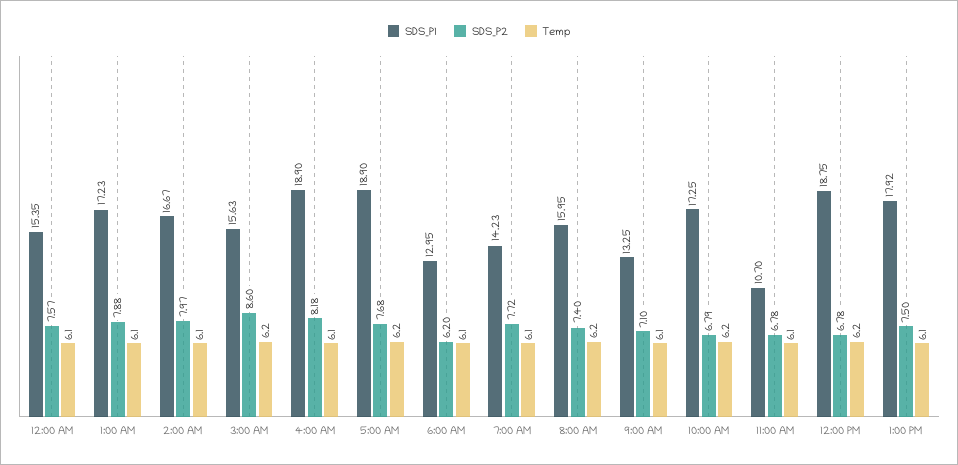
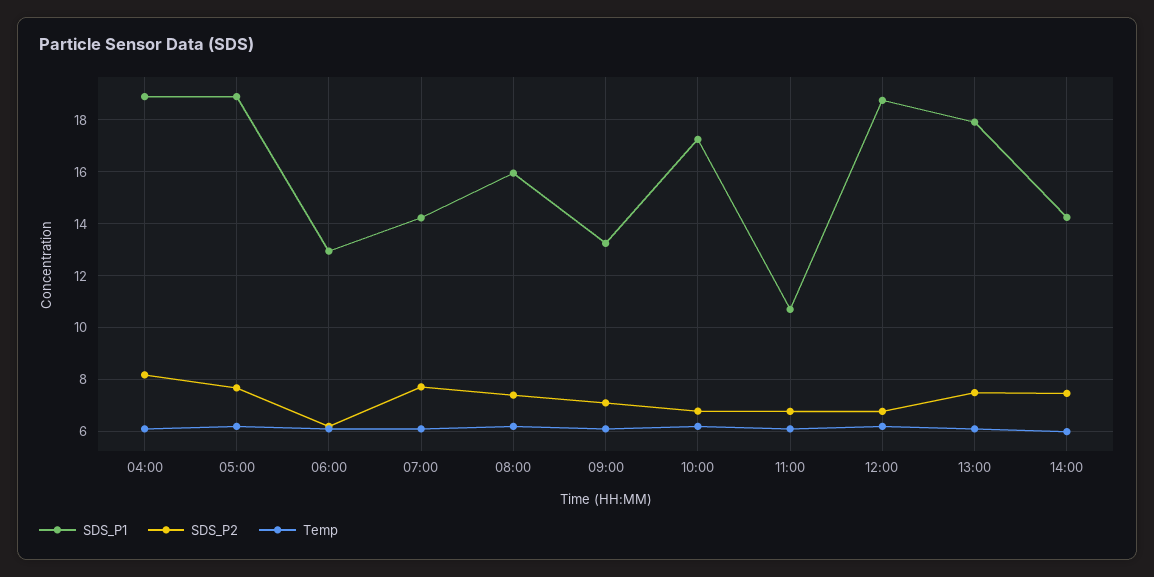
SDS_P1, 12:00 AM: 15.35 -> none
SDS_P2, 12:00 AM: 7.57 -> none
Temp, 12:00 AM: 6.1 -> none
SDS_P1, 1:00 AM: 17.23 -> none
SDS_P2, 1:00 AM: 7.88 -> none
Temp, 1:00 AM: 6.1 -> none
SDS_P1, 2:00 AM: 16.67 -> none
SDS_P2, 2:00 AM: 7.97 -> none
Temp, 2:00 AM: 6.1 -> none
SDS_P1, 3:00 AM: 15.63 -> none
SDS_P2, 3:00 AM: 8.6 -> none
Temp, 3:00 AM: 6.2 -> none
SDS_P1, 14:00: none -> 14.25
SDS_P2, 14:00: none -> 7.5
Temp, 14:00: none -> 6

